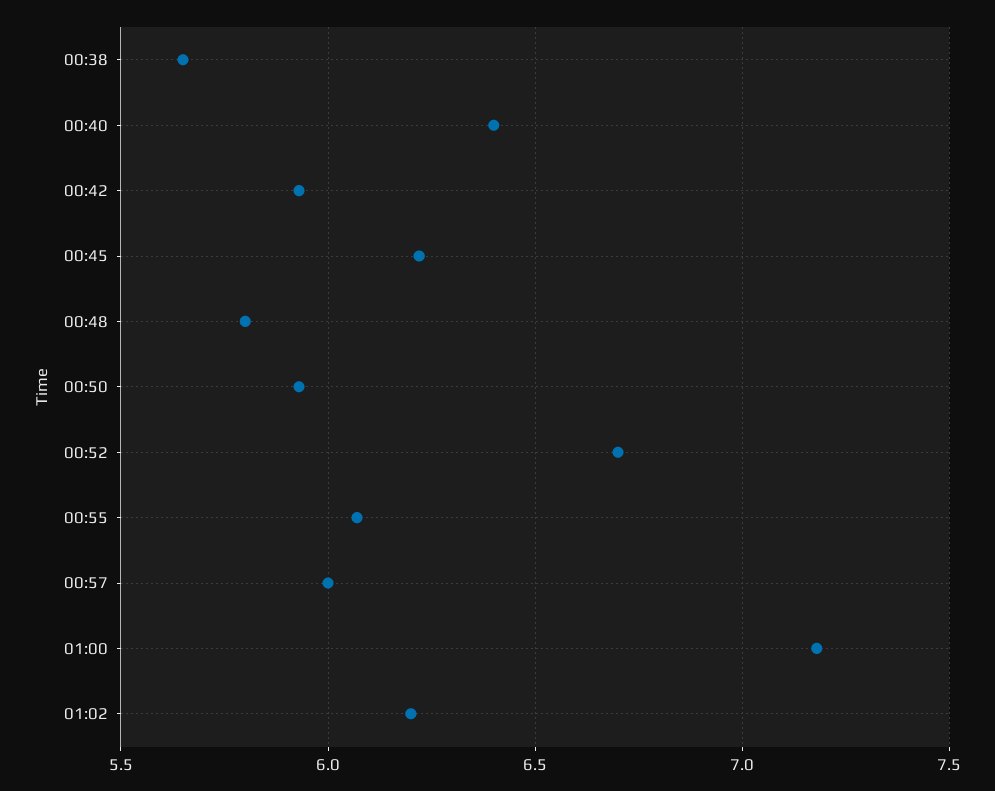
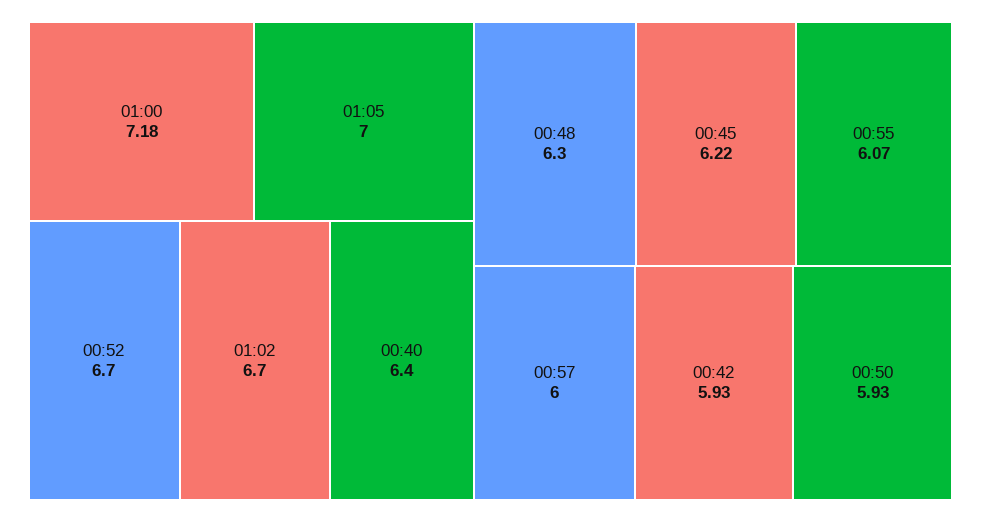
00:38: 5.65 -> none
00:48: 5.8 -> 6.3
01:02: 6.2 -> 6.7
01:05: none -> 7

